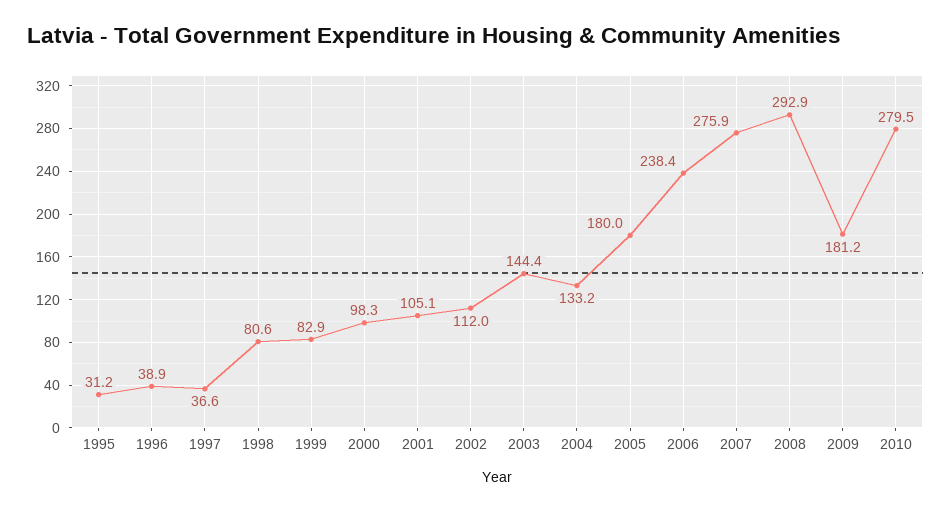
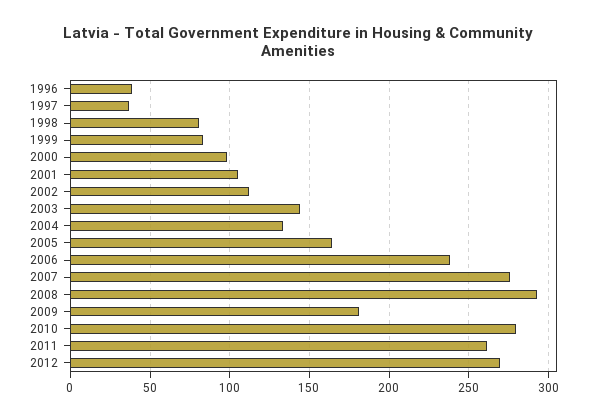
1995: 31.2 -> none
2005: 180 -> 165
2011: none -> 260
2012: none -> 270

